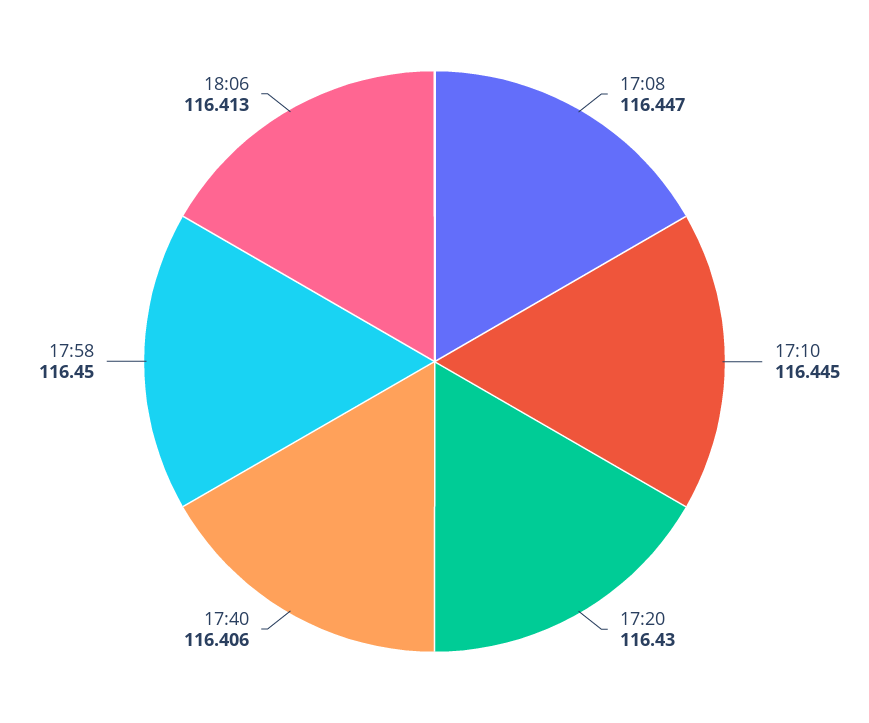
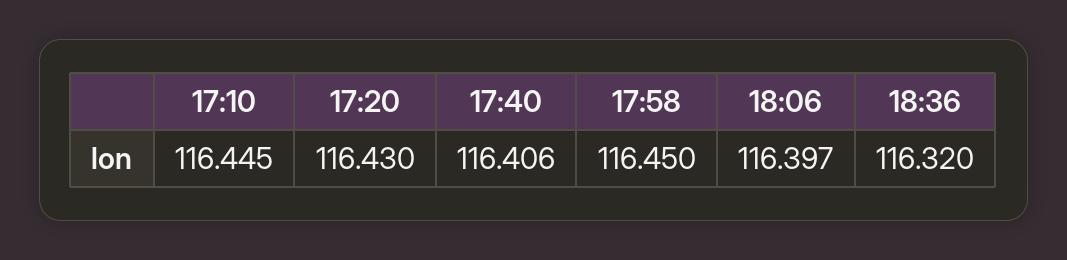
17:08: 116.447 -> none
18:06: 116.413 -> 116.397
18:36: none -> 116.32

